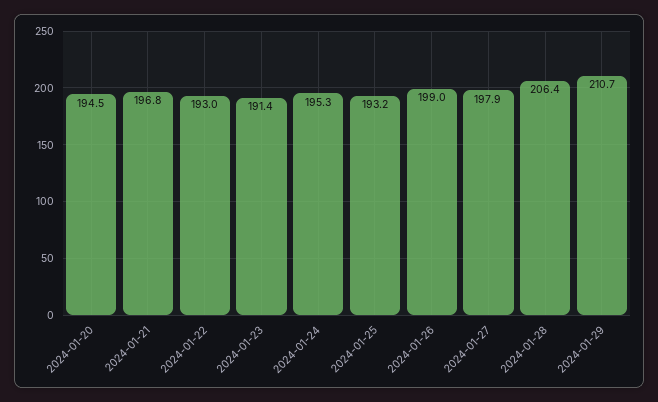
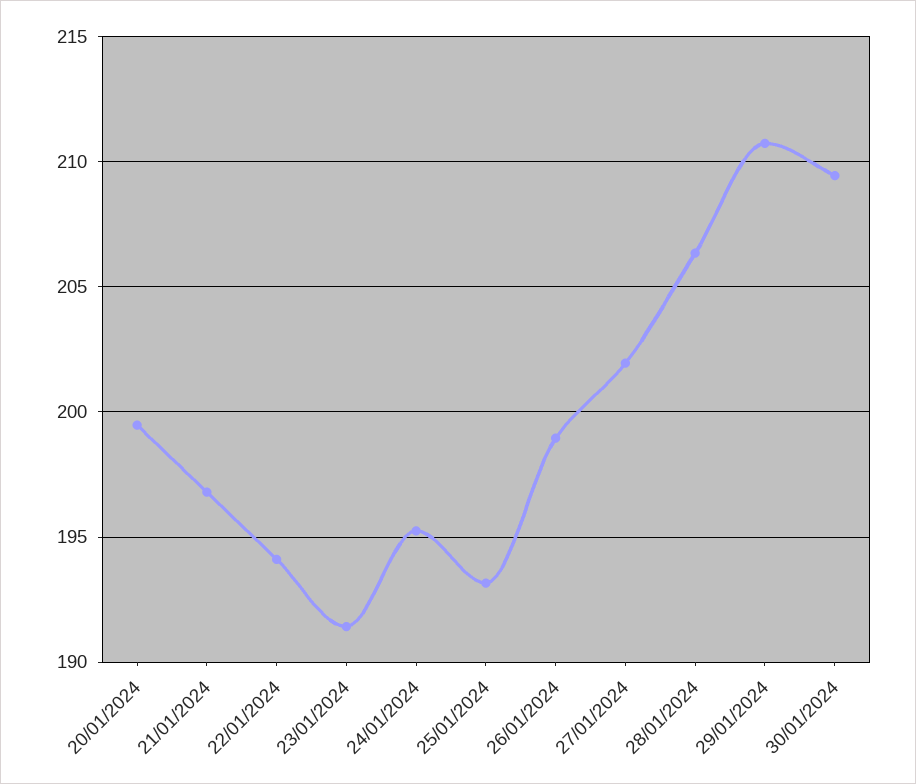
2024-01-20: 194.5 -> 199.5
2024-01-22: 193 -> 194
2024-01-27: 197.9 -> 202
30/01/2024: none -> 209.5

